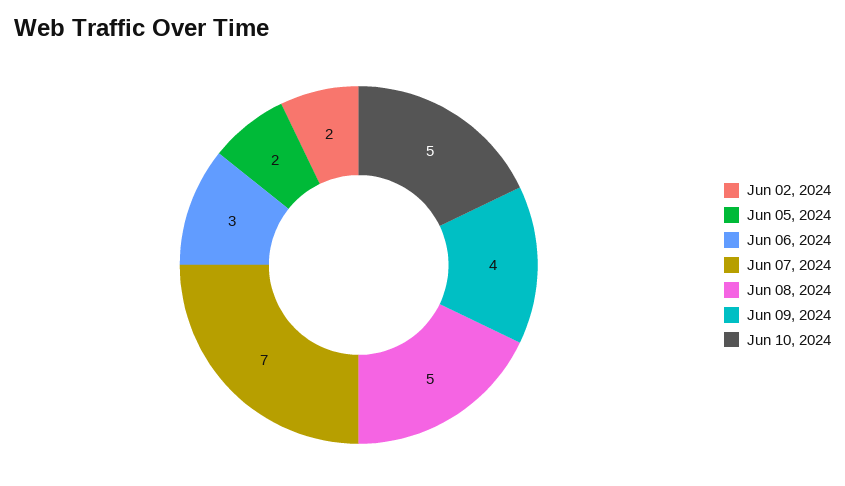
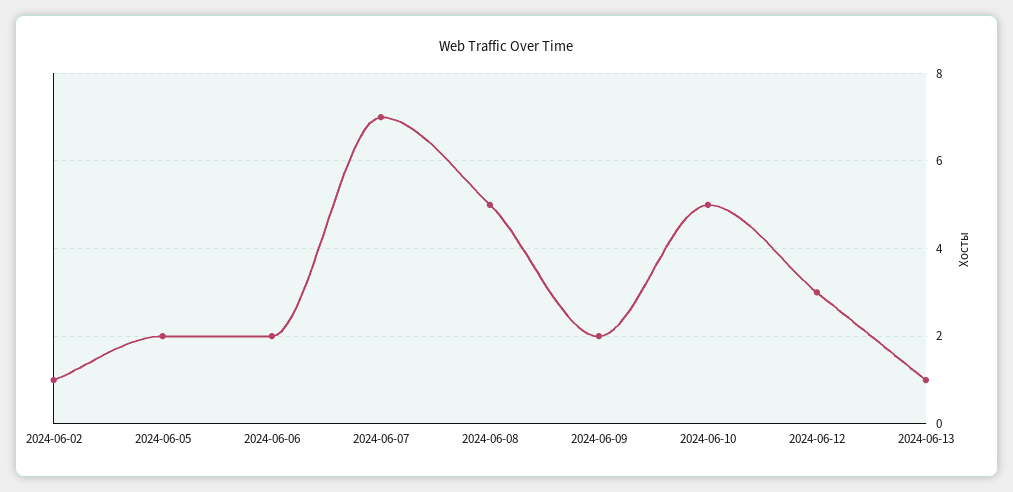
Jun 02, 2024: 2 -> 1
Jun 06, 2024: 3 -> 2
Jun 09, 2024: 4 -> 2
2024-06-12: none -> 3
2024-06-13: none -> 1

